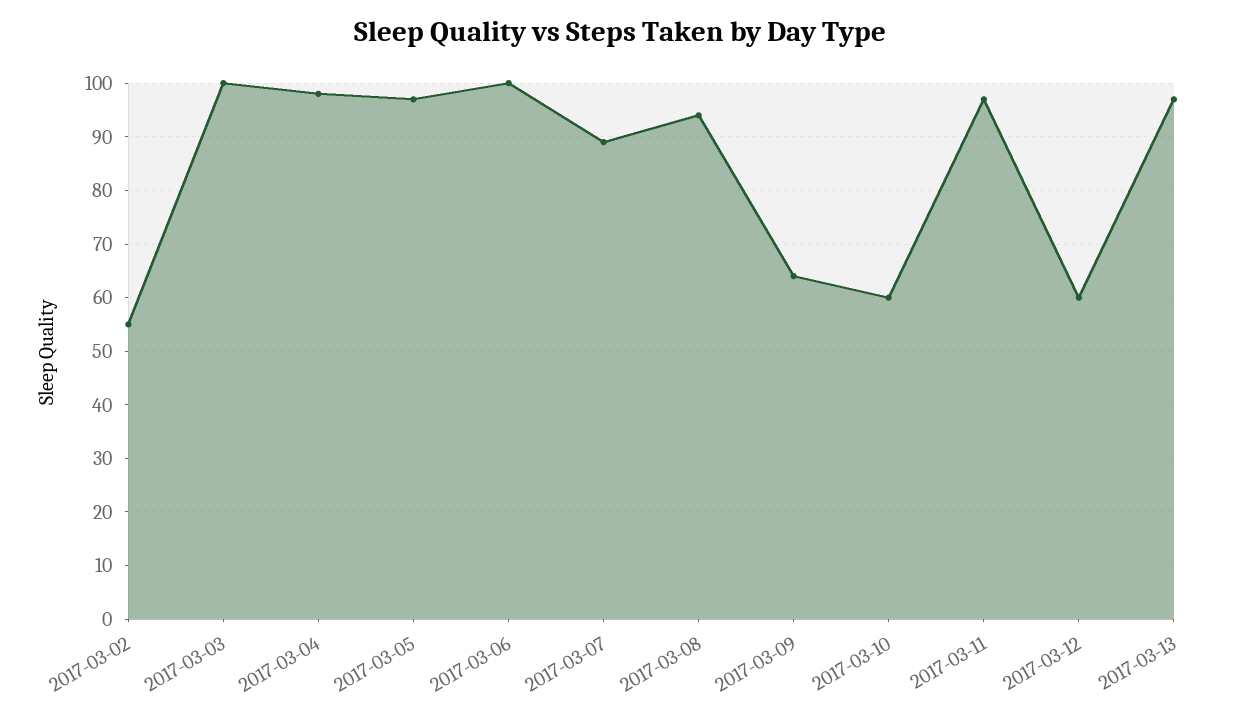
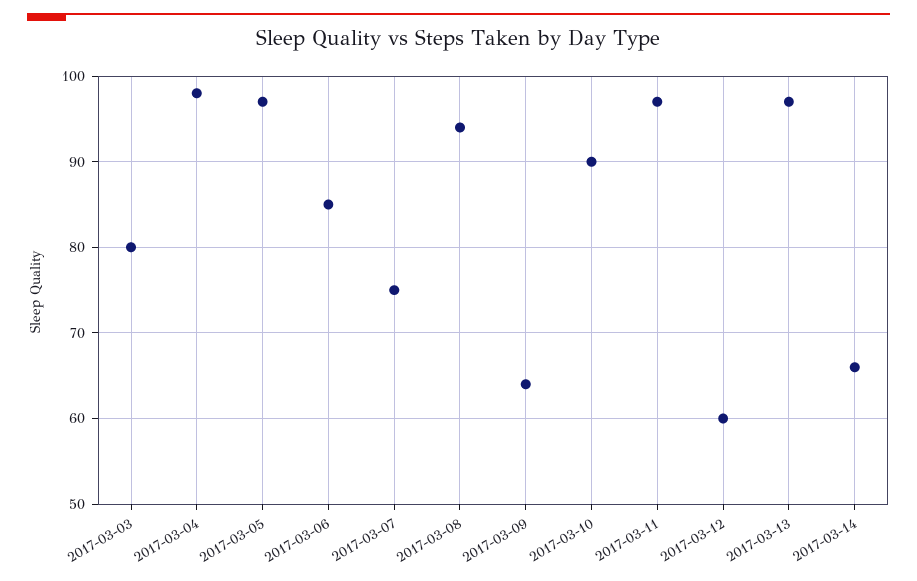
2017-03-02: 55 -> none
2017-03-03: 100 -> 80
2017-03-06: 100 -> 85
2017-03-07: 90 -> 75
2017-03-10: 60 -> 90
2017-03-14: none -> 66

